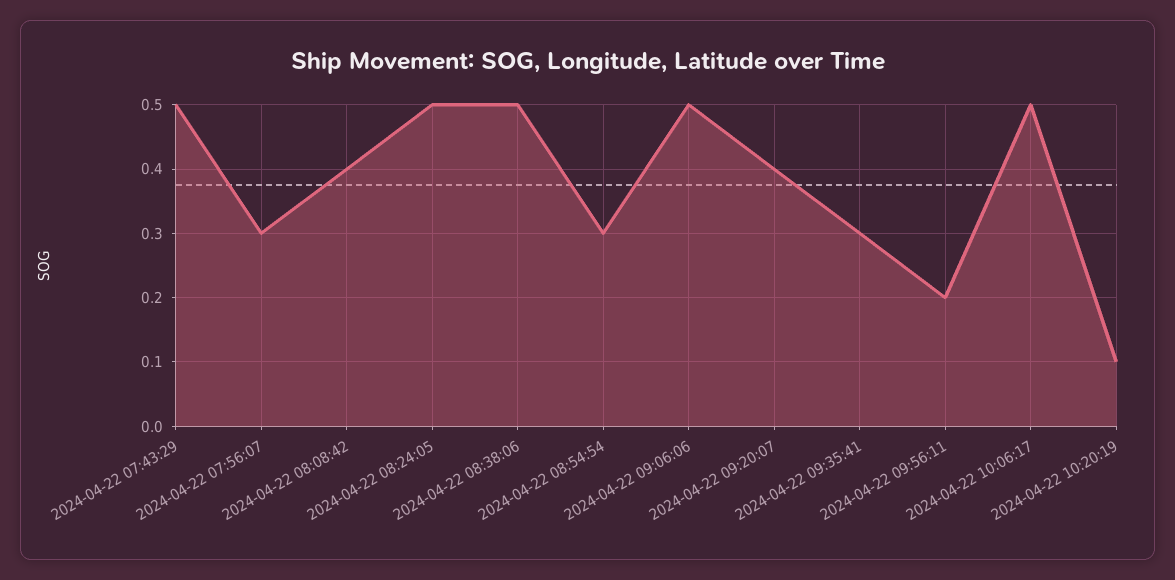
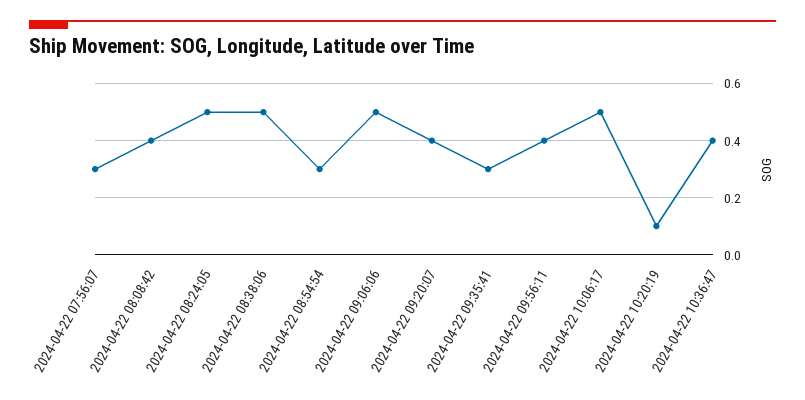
2024-04-22 07:43:29: 0.5 -> none
2024-04-22 09:56:11: 0.2 -> 0.4
2024-04-22 10:36:47: none -> 0.4

